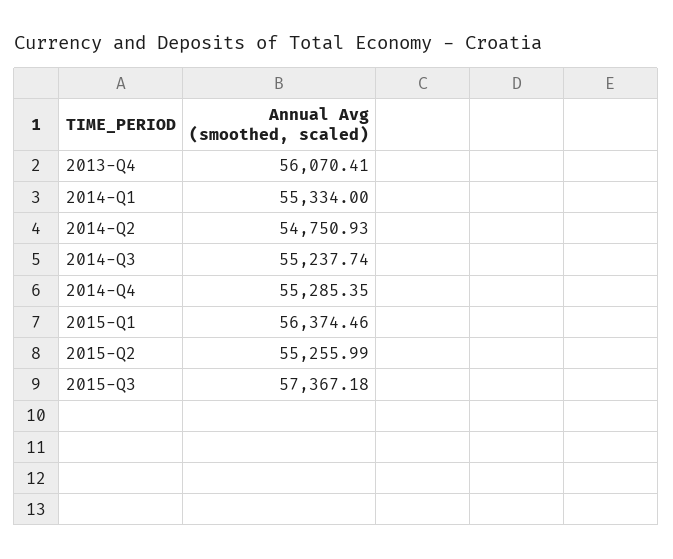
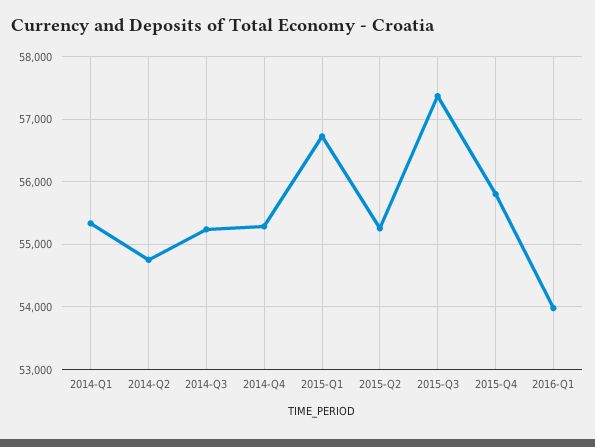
2013-Q4: 56070.41 -> none
2015-Q1: 56374.46 -> 56700
2015-Q4: none -> 55800
2016-Q1: none -> 54000

